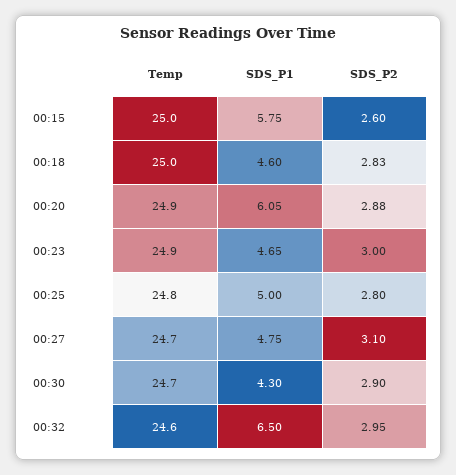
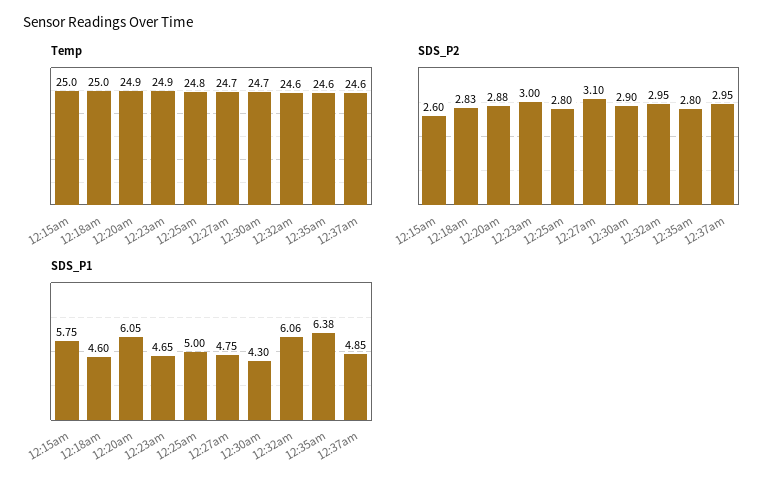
SDS_P1, 00:32: 6.5 -> 6.06
Temp, 12:35am: none -> 24.6
Temp, 12:37am: none -> 24.6
SDS_P2, 12:35am: none -> 2.8
SDS_P2, 12:37am: none -> 2.95
SDS_P1, 12:35am: none -> 6.38
SDS_P1, 12:37am: none -> 4.85

